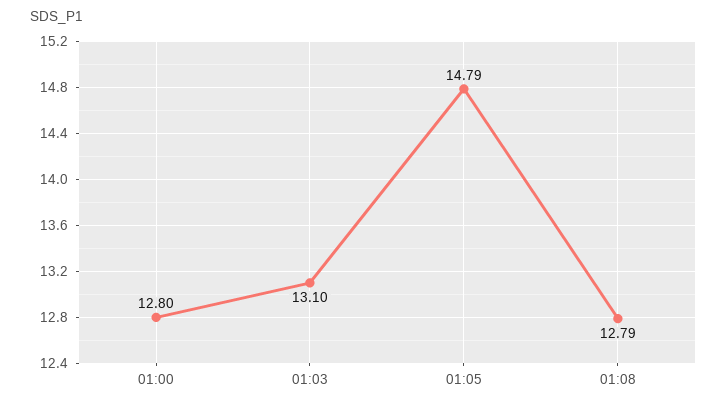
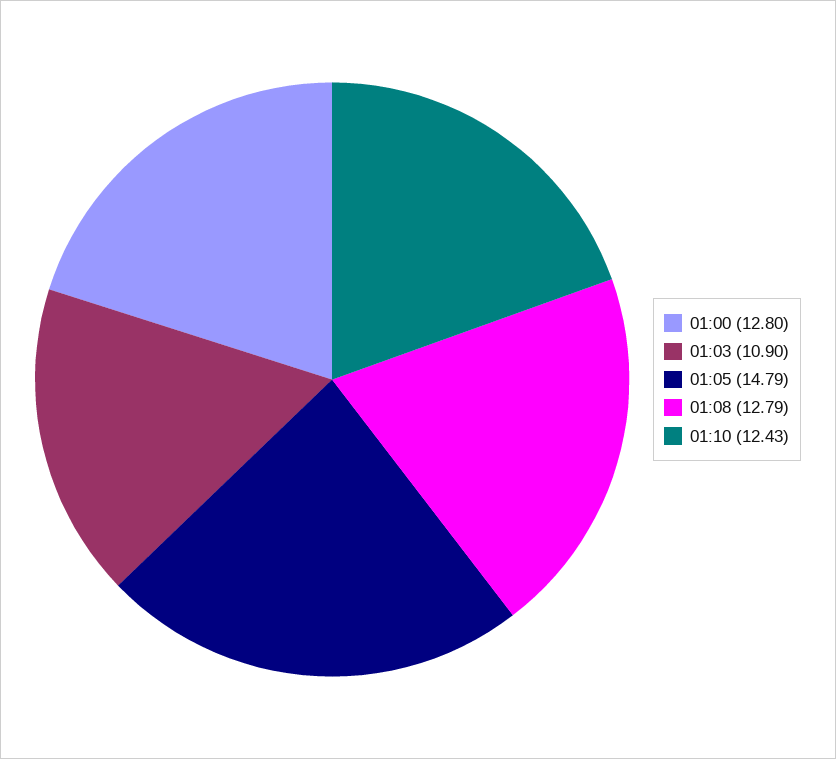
01:03: 13.1 -> 10.9
01:10: none -> 12.43

